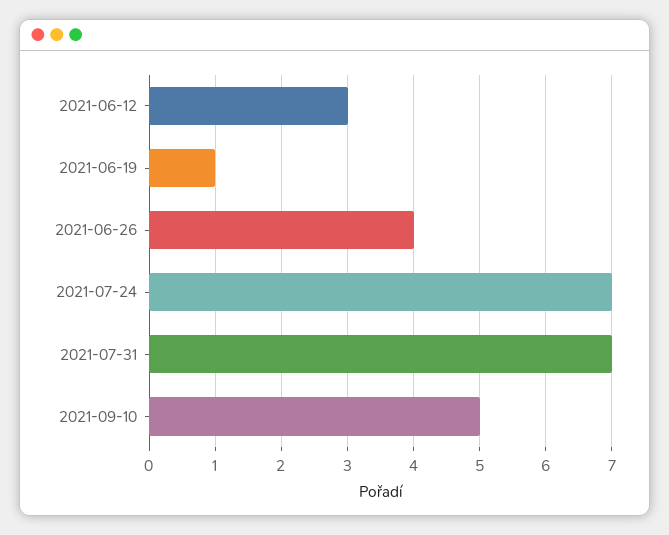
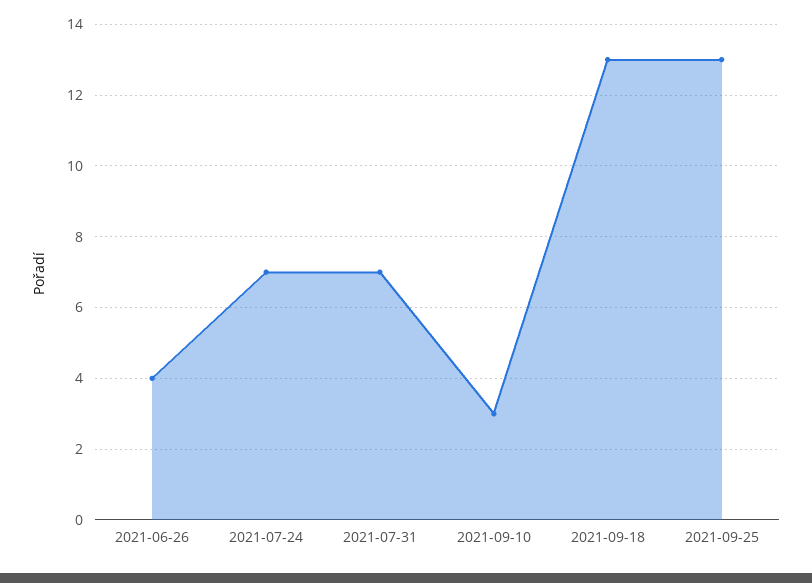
2021-06-12: 3 -> none
2021-06-19: 1 -> none
2021-09-10: 5 -> 3
2021-09-18: none -> 13
2021-09-25: none -> 13

